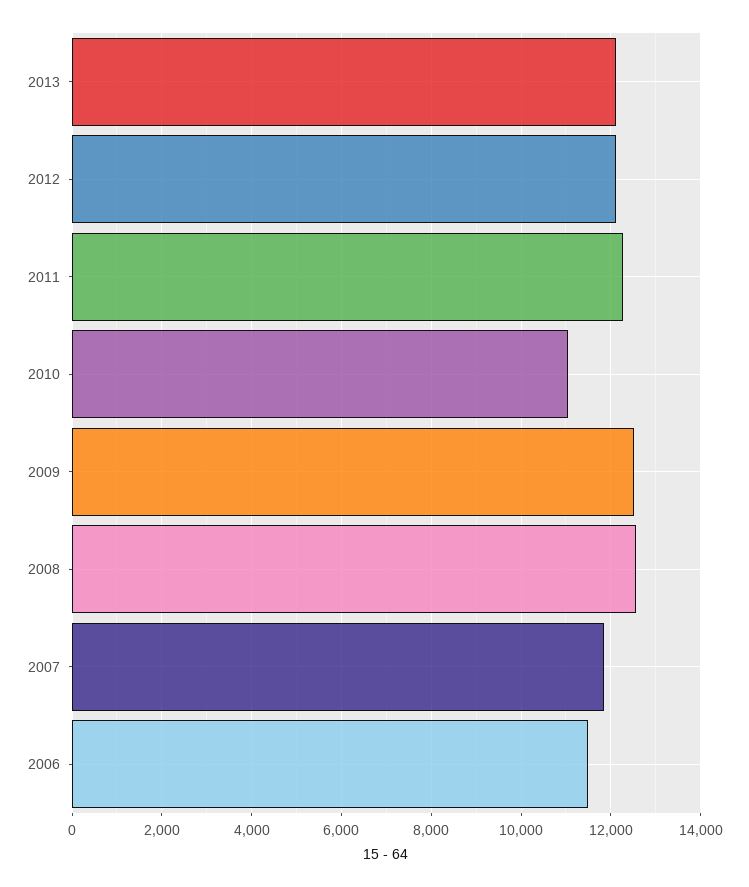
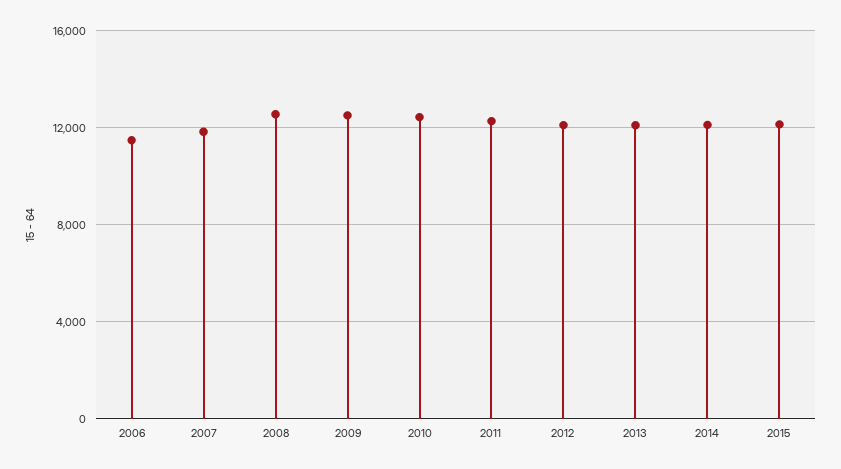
2010: 11000 -> 12500
2014: none -> 12000
2015: none -> 12000

